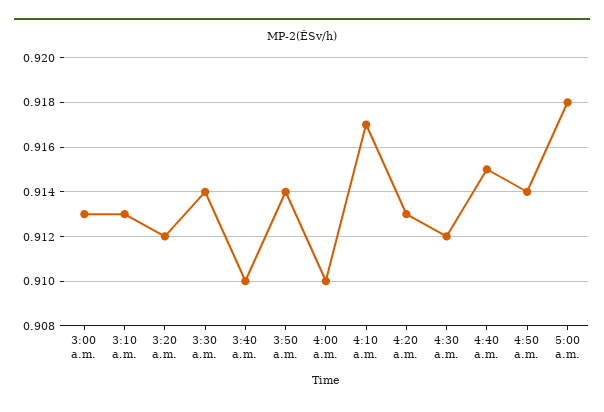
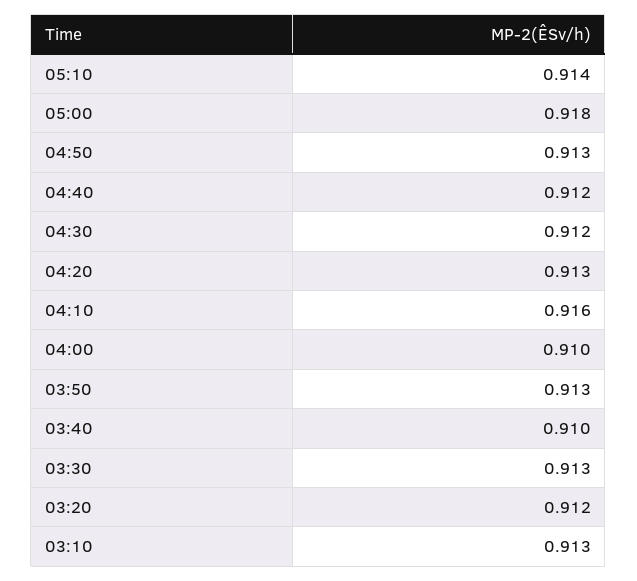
3:00 a.m.: 0.913 -> none
3:30 a.m.: 0.914 -> 0.913
3:50 a.m.: 0.914 -> 0.913
4:10 a.m.: 0.917 -> 0.916
4:40 a.m.: 0.915 -> 0.912
4:50 a.m.: 0.914 -> 0.913
05:10: none -> 0.914

